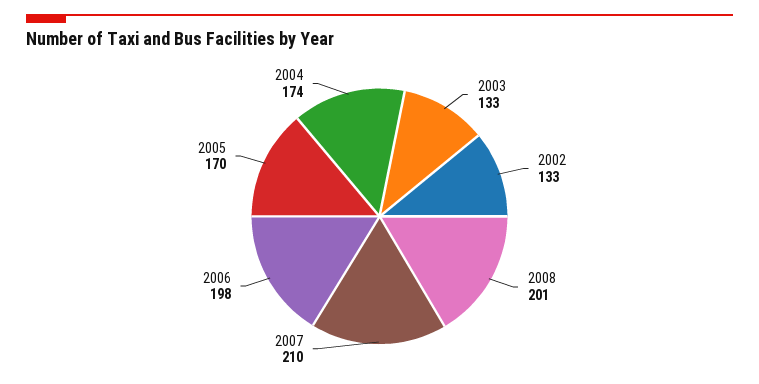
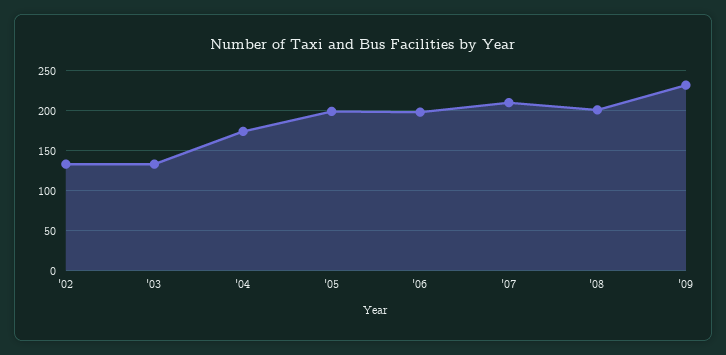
2005: 170 -> 200
'09: none -> 230

